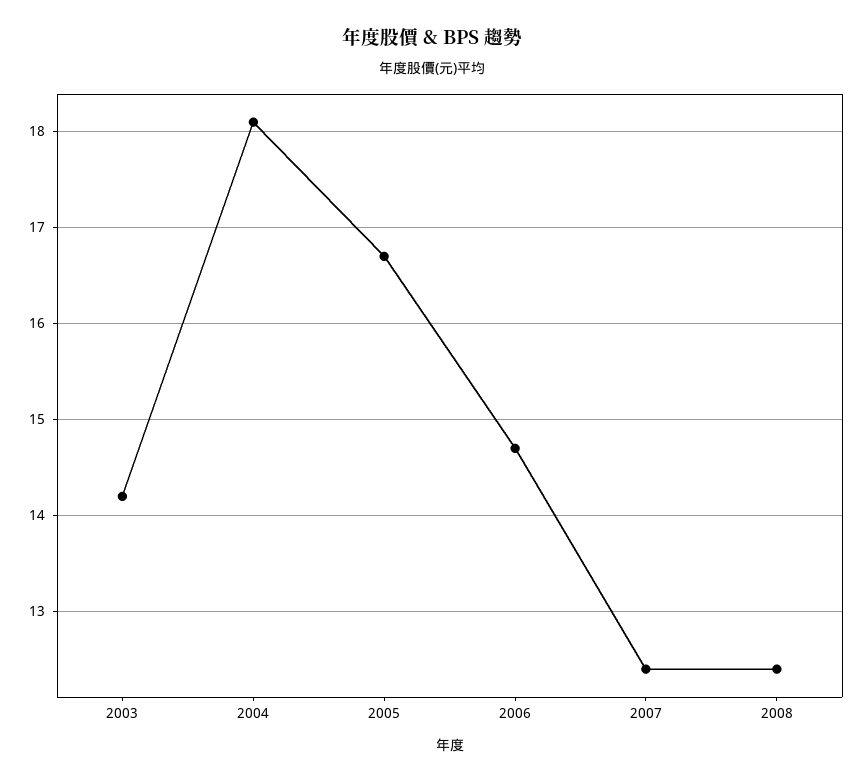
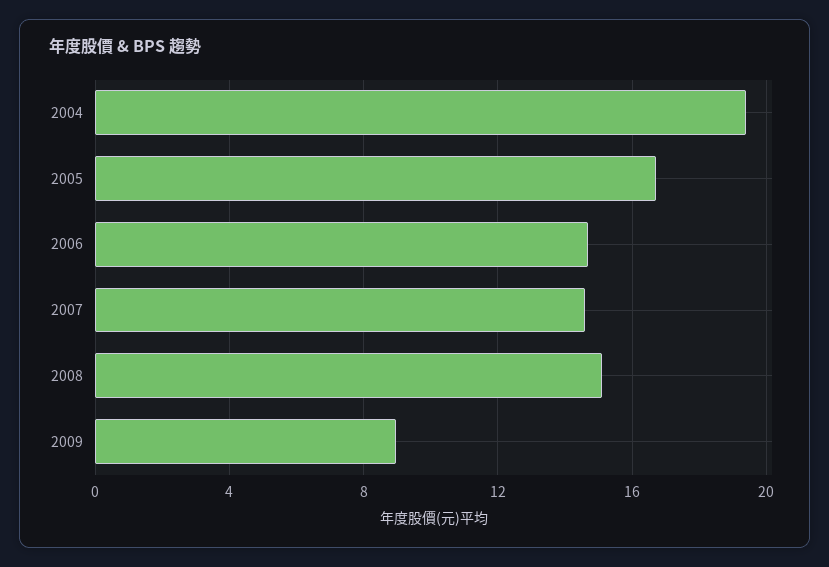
2003: 14.2 -> none
2004: 18.1 -> 19.5
2007: 12.4 -> 14.5
2008: 12.4 -> 15
2009: none -> 9

